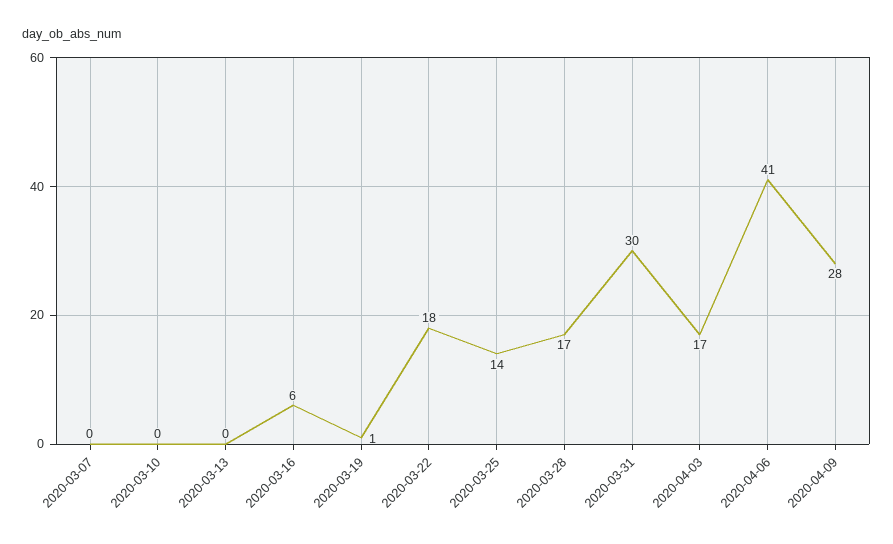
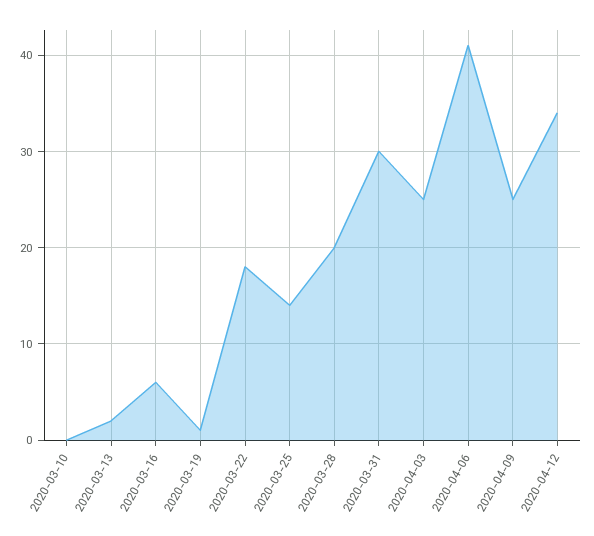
2020-03-07: 0 -> none
2020-03-13: 0 -> 2
2020-03-28: 17 -> 20
2020-04-03: 17 -> 25
2020-04-09: 28 -> 25
2020-04-12: none -> 34

